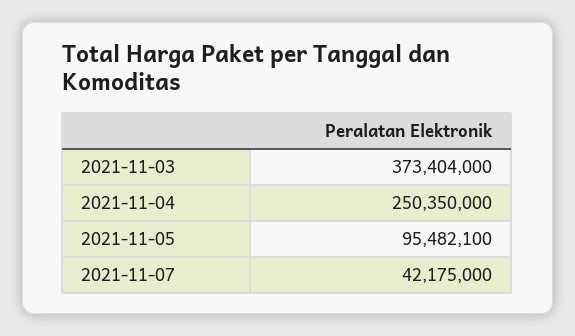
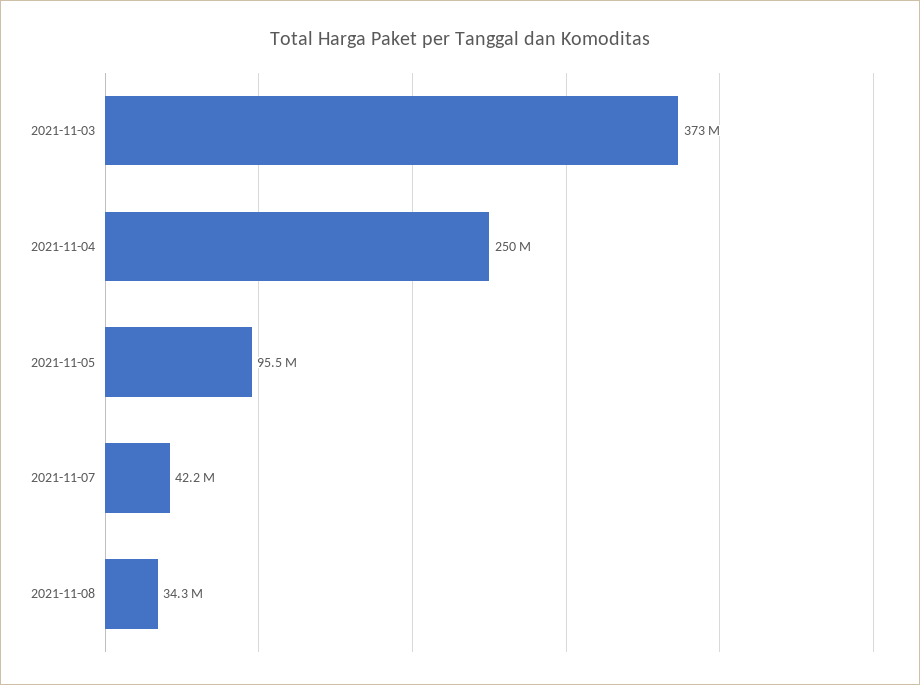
2021-11-08: none -> 34300000

